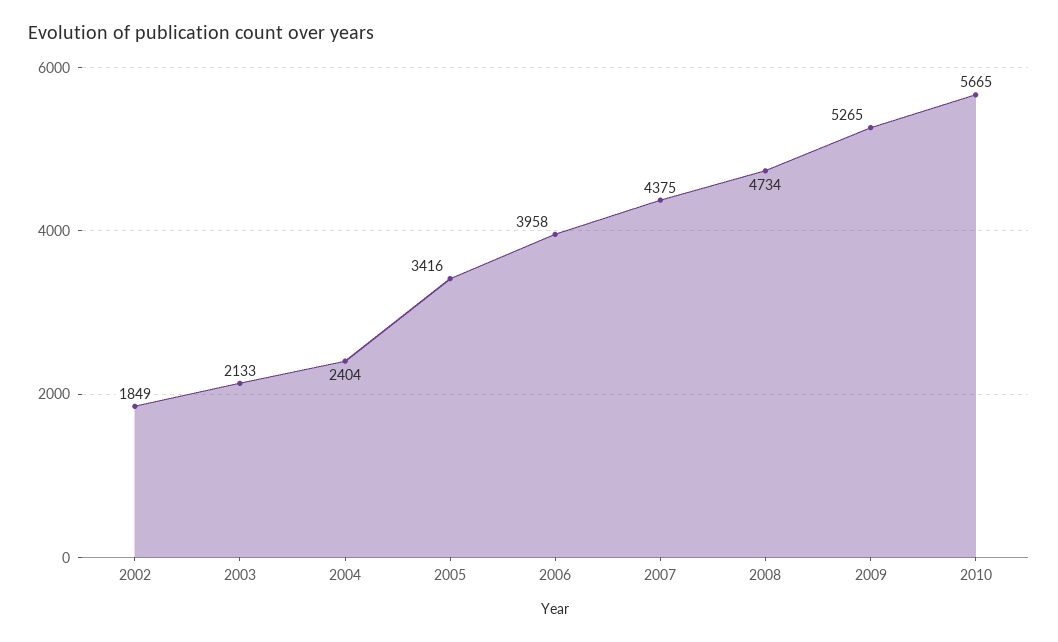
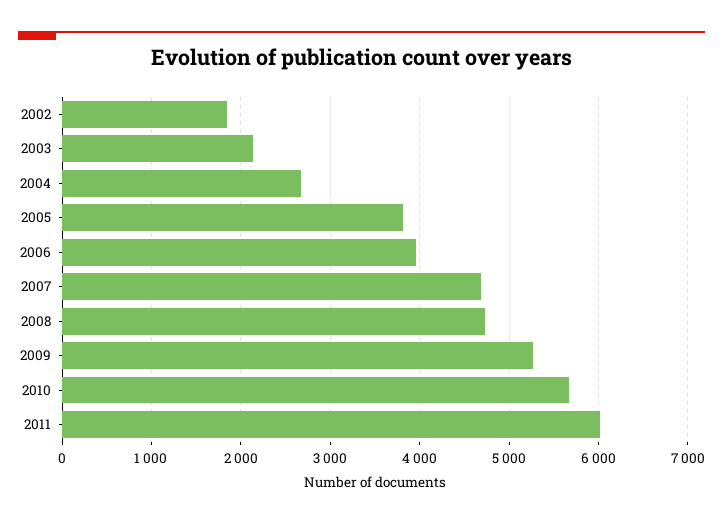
2004: 2404 -> 2700
2005: 3416 -> 3800
2007: 4375 -> 4700
2011: none -> 6000

